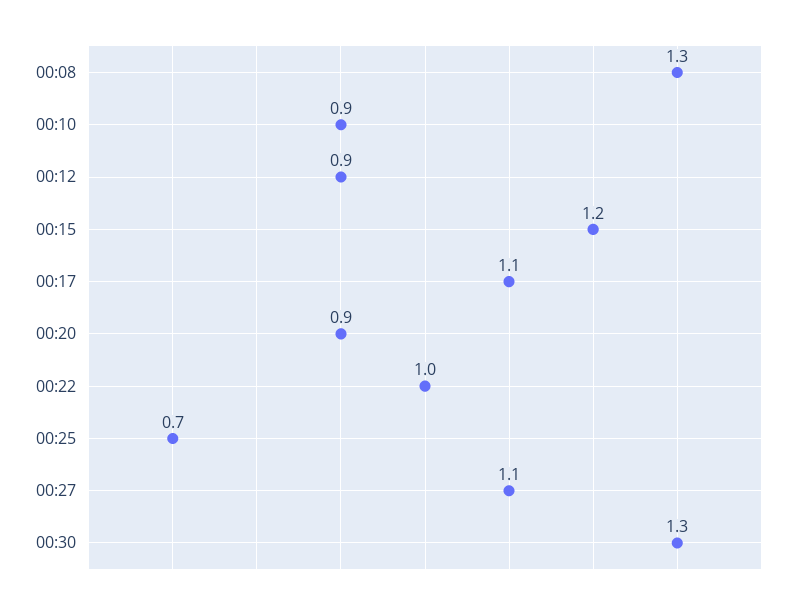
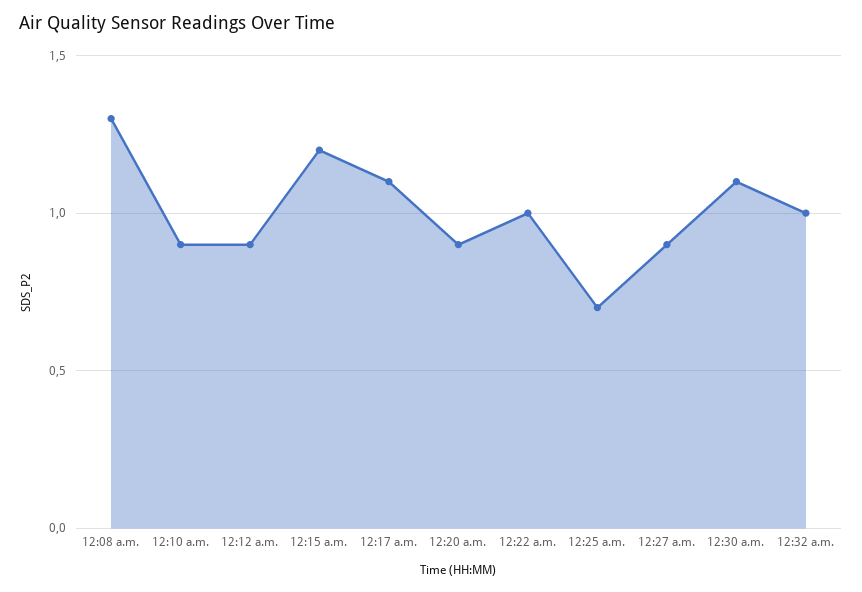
00:27: 1.1 -> 0.9
00:30: 1.3 -> 1.1
12:32 a.m.: none -> 1

